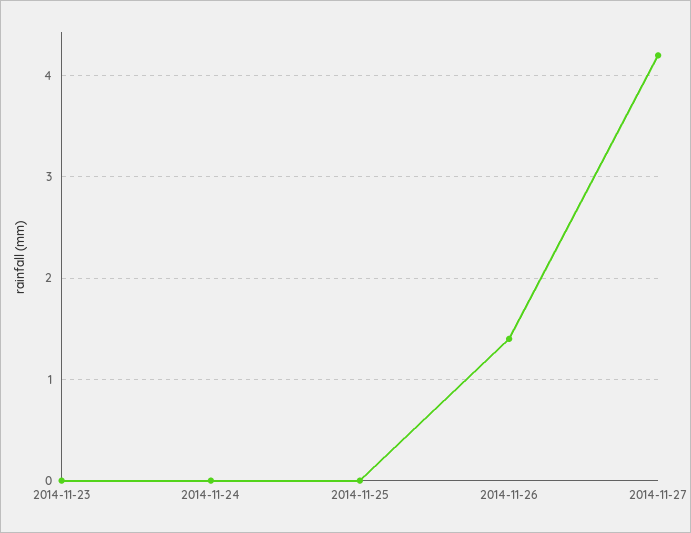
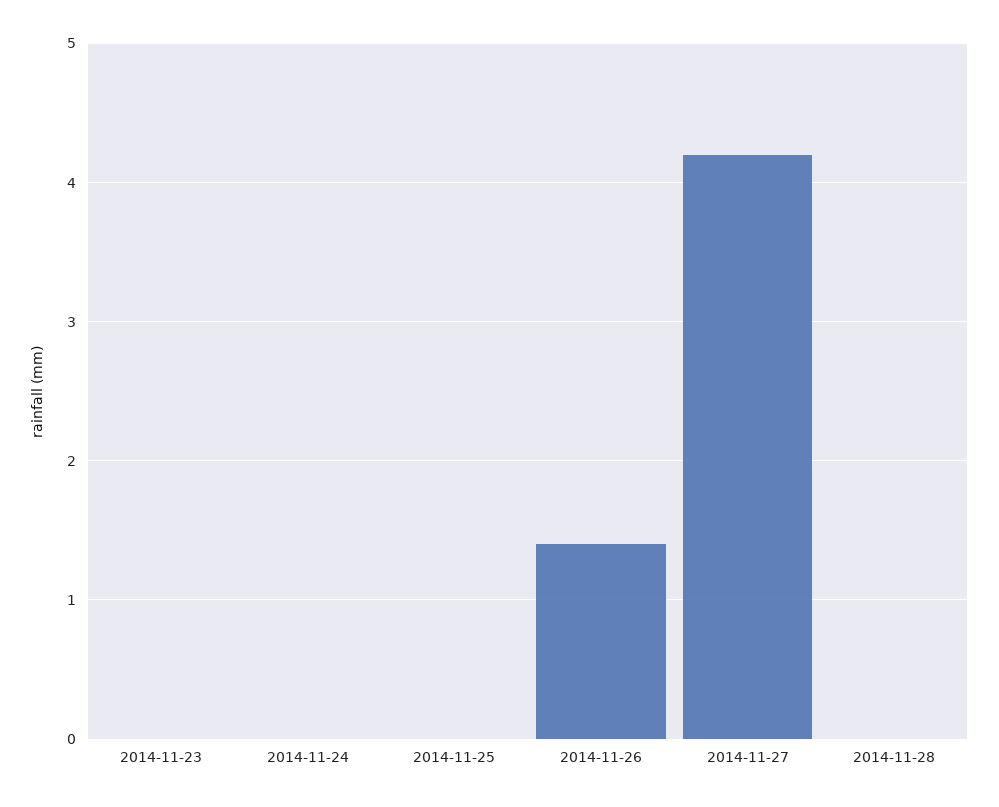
2014-11-28: none -> 0

